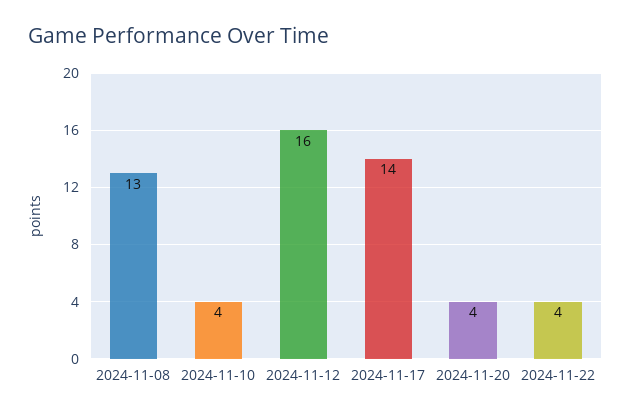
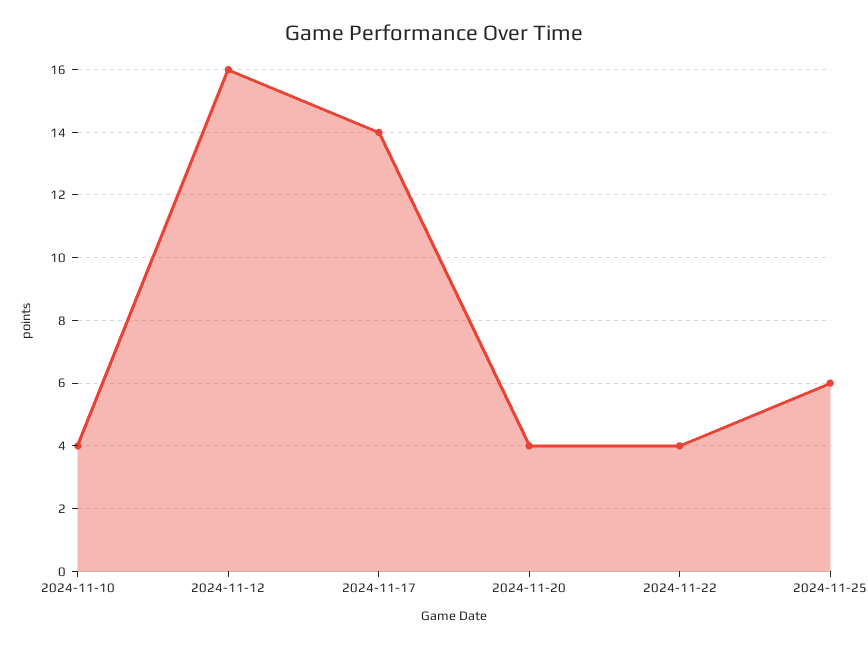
2024-11-08: 13 -> none
2024-11-25: none -> 6

